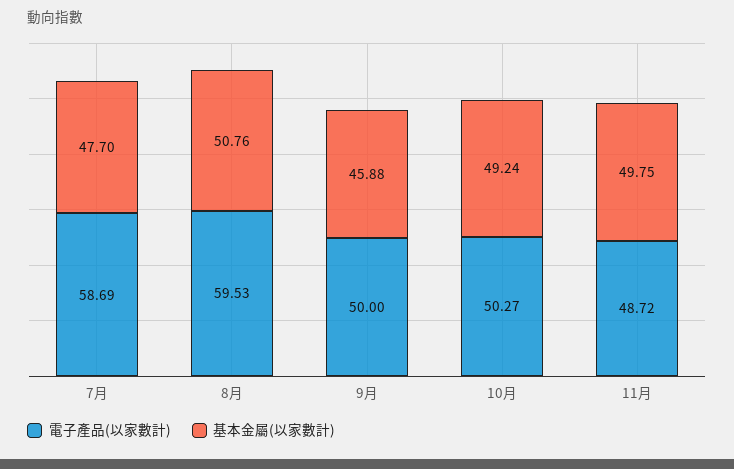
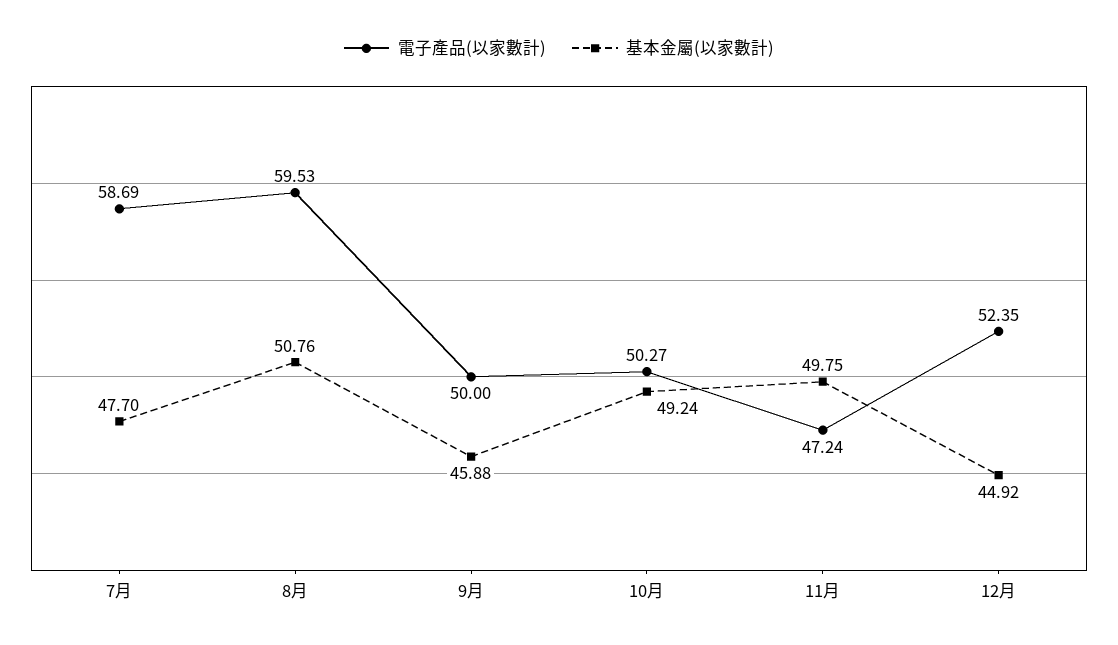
電子產品(以家數計), 11月: 48.72 -> 47.24
電子產品(以家數計), 12月: none -> 52.35
基本金屬(以家數計), 12月: none -> 44.92

